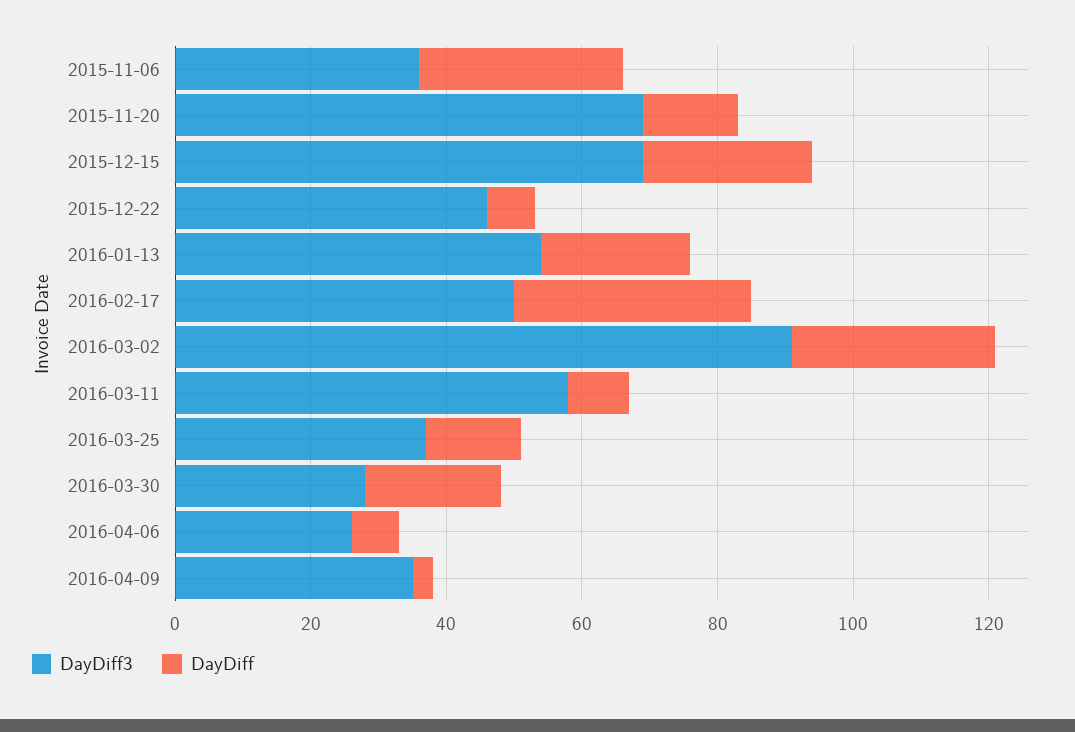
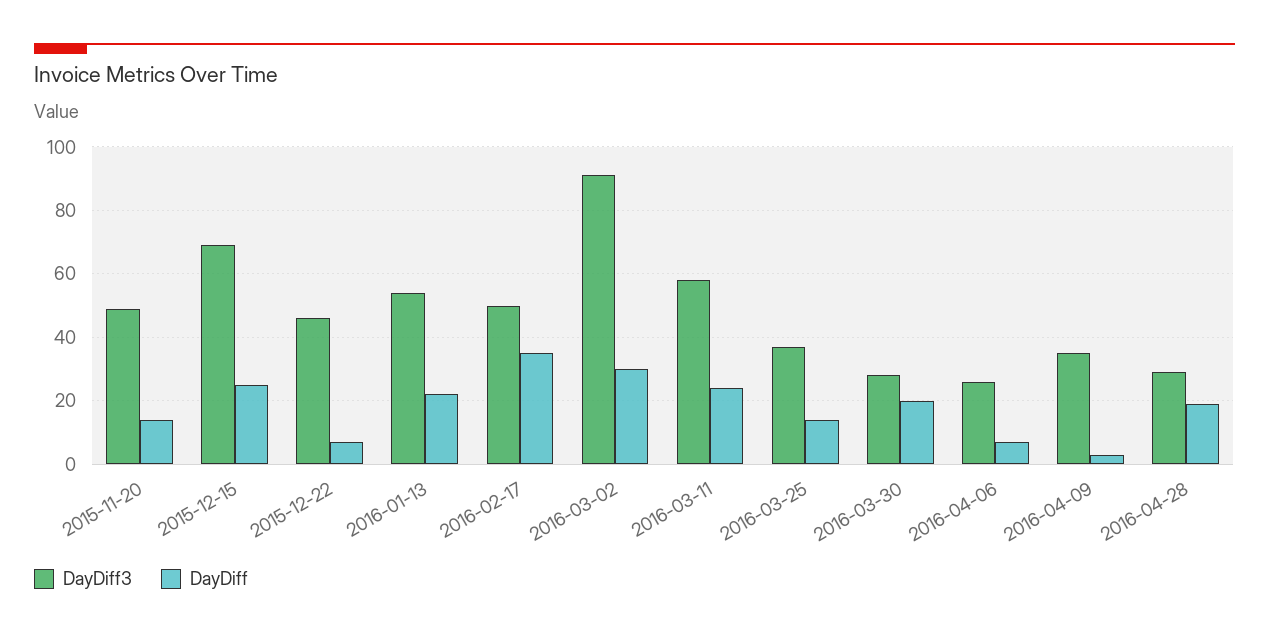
DayDiff3, 2015-11-06: 35 -> none
DayDiff, 2015-11-06: 30 -> none
DayDiff3, 2015-11-20: 70 -> 50
DayDiff, 2016-03-11: 10 -> 25
DayDiff3, 2016-04-28: none -> 30
DayDiff, 2016-04-28: none -> 20

